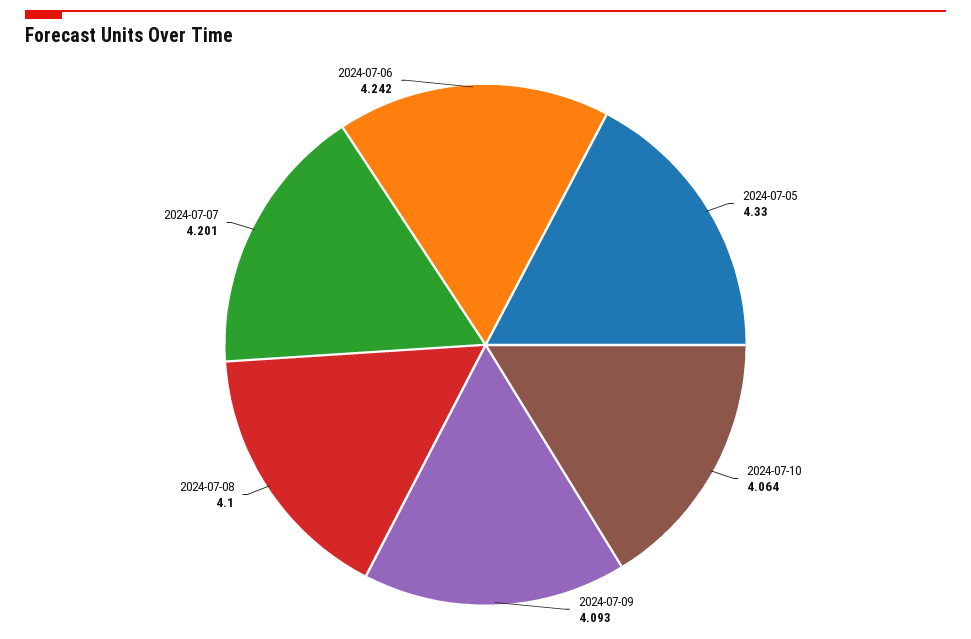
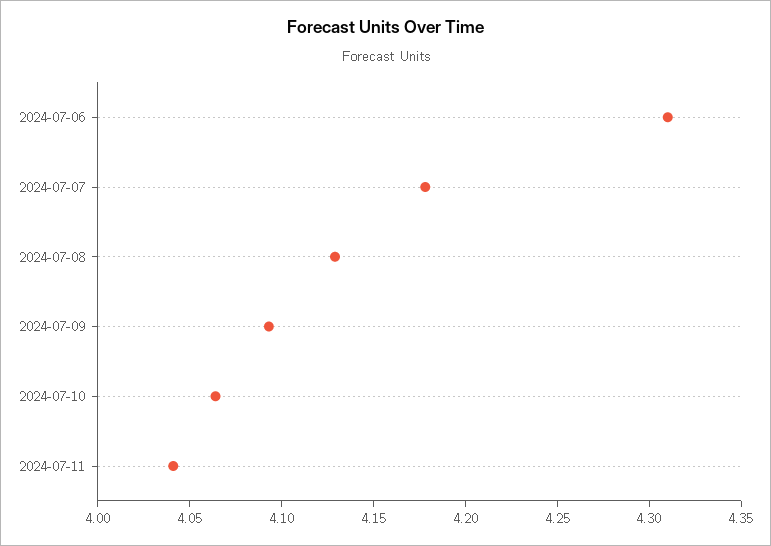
2024-07-05: 4.33 -> none
2024-07-08: 4.1 -> 4.13
2024-07-07: 4.201 -> 4.18
2024-07-06: 4.242 -> 4.31
2024-07-11: none -> 4.04

